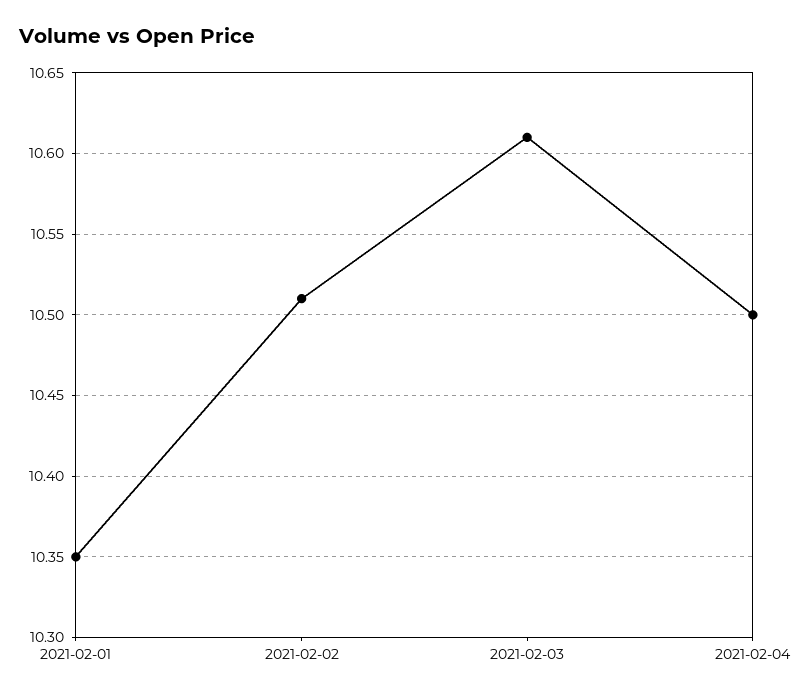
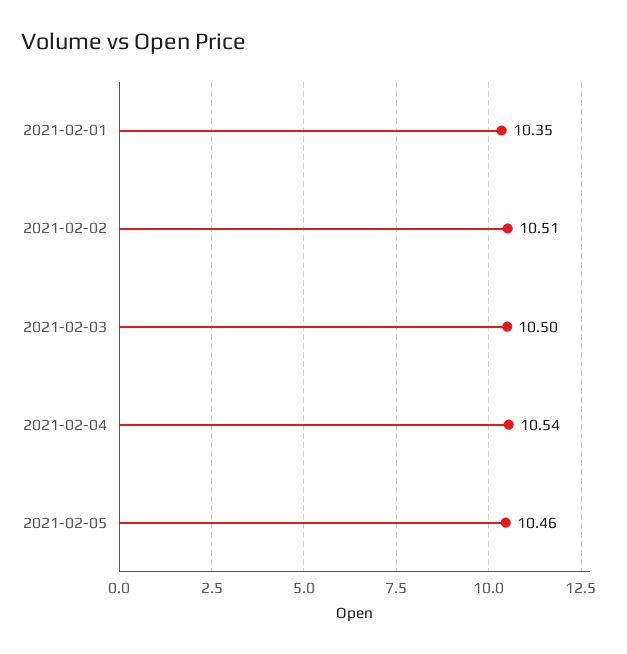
2021-02-03: 10.61 -> 10.5
2021-02-04: 10.5 -> 10.54
2021-02-05: none -> 10.46

